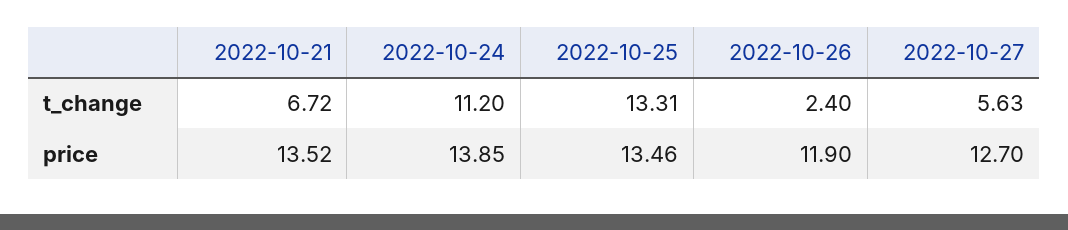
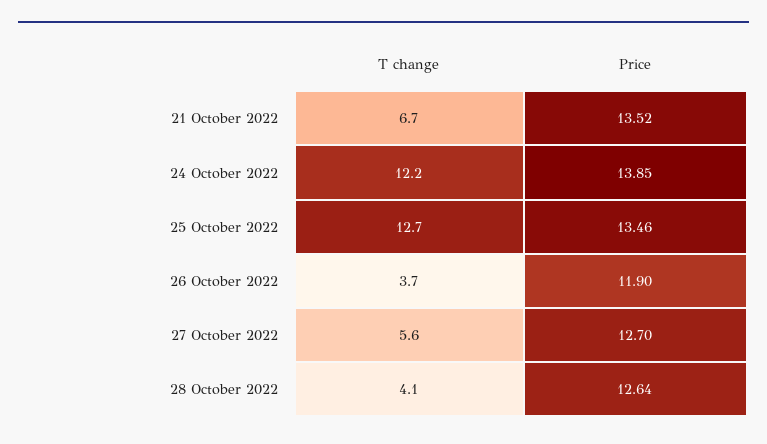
2022-10-24, t_change: 11.2 -> 12.2
2022-10-25, t_change: 13.31 -> 12.7
2022-10-26, t_change: 2.4 -> 3.7
28 October 2022, t_change: none -> 4.1
28 October 2022, price: none -> 12.64

